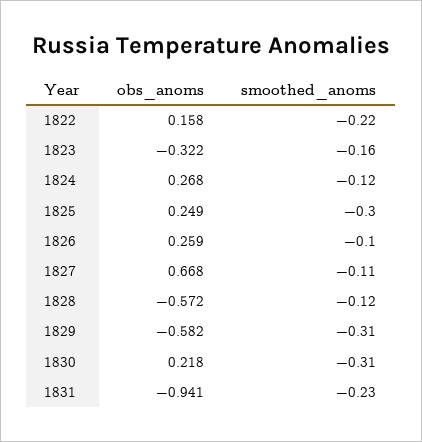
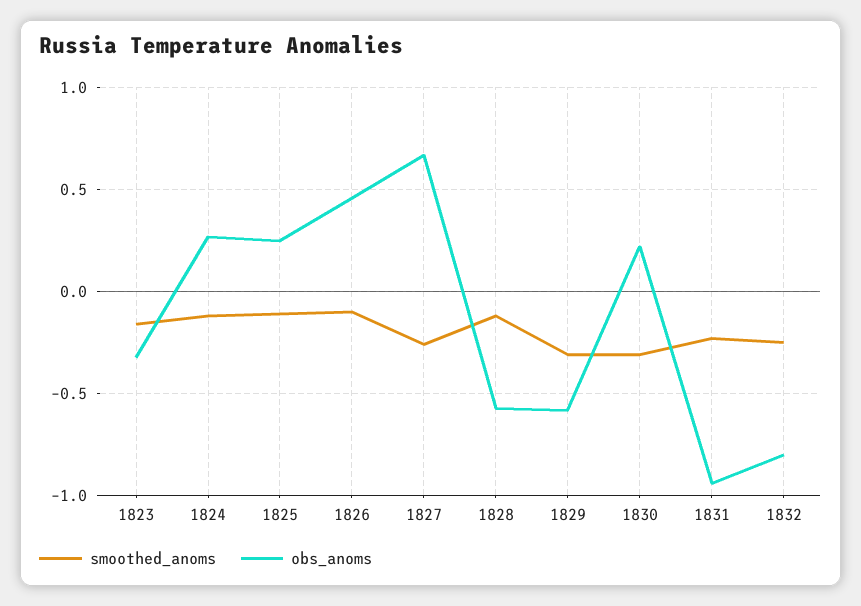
obs_anoms, 1822: 0.158 -> none
smoothed_anoms, 1822: -0.22 -> none
smoothed_anoms, 1825: -0.3 -> -0.1
obs_anoms, 1826: 0.259 -> 0.45
smoothed_anoms, 1827: -0.11 -> -0.25
smoothed_anoms, 1832: none -> -0.25
obs_anoms, 1832: none -> -0.8

